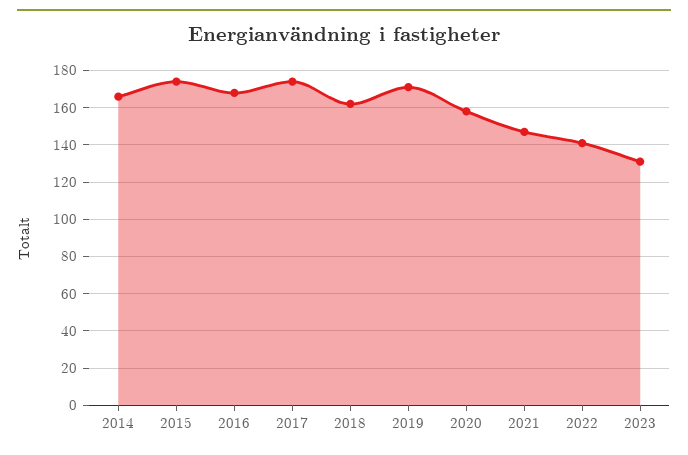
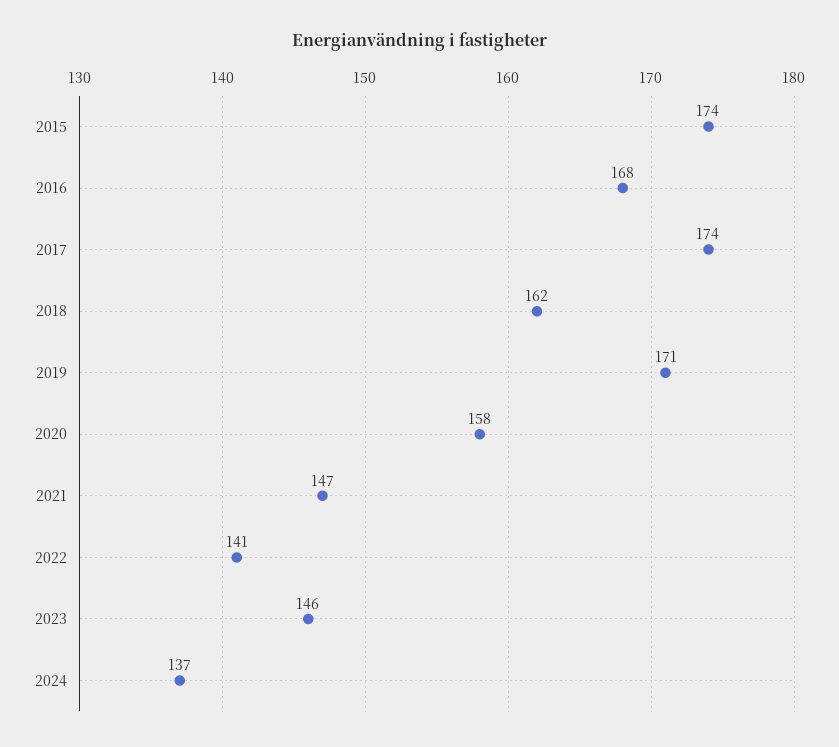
2014: 165 -> none
2023: 130 -> 146
2024: none -> 137

